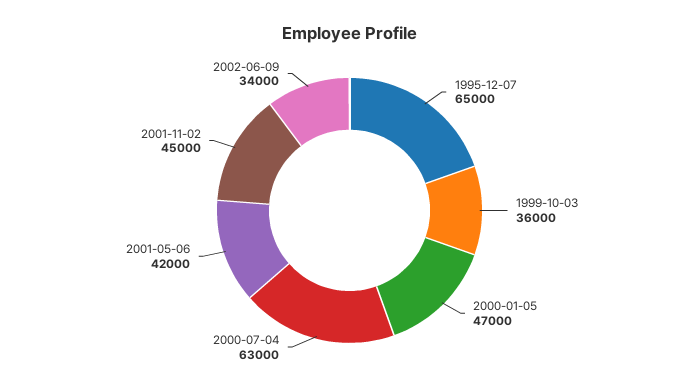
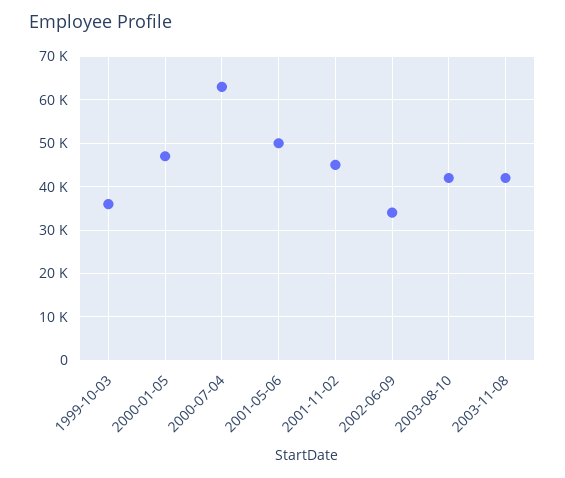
1995-12-07: 65000 -> none
2001-05-06: 42000 -> 50000
2003-08-10: none -> 42000
2003-11-08: none -> 42000

